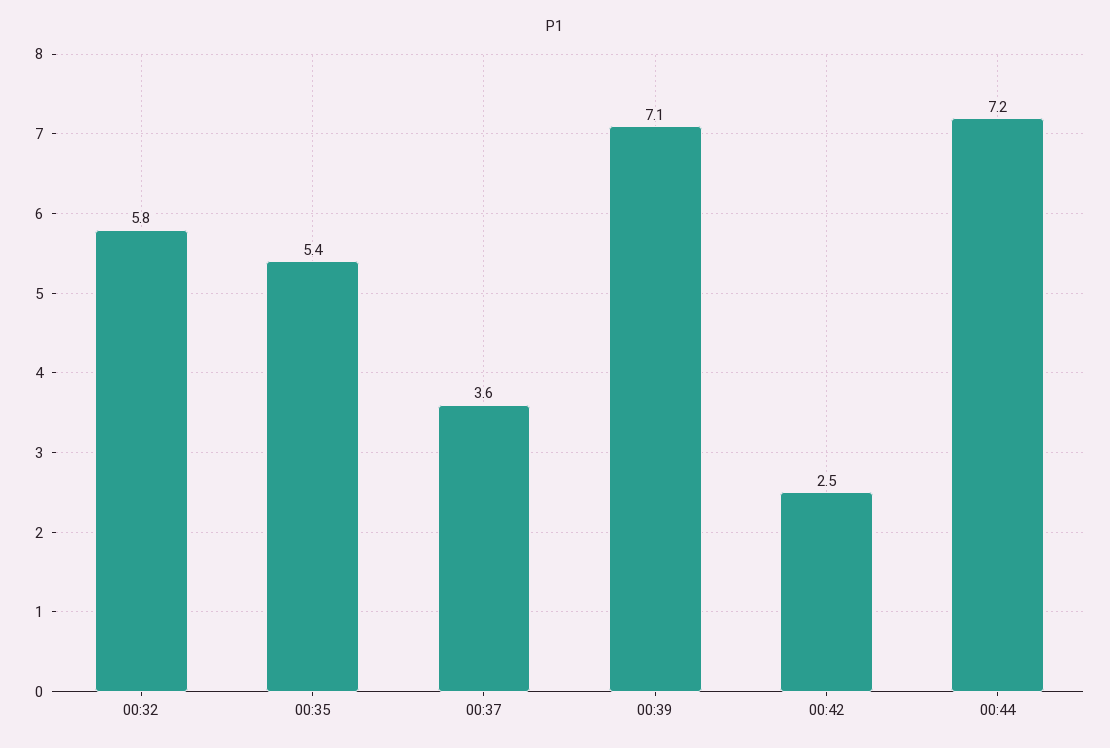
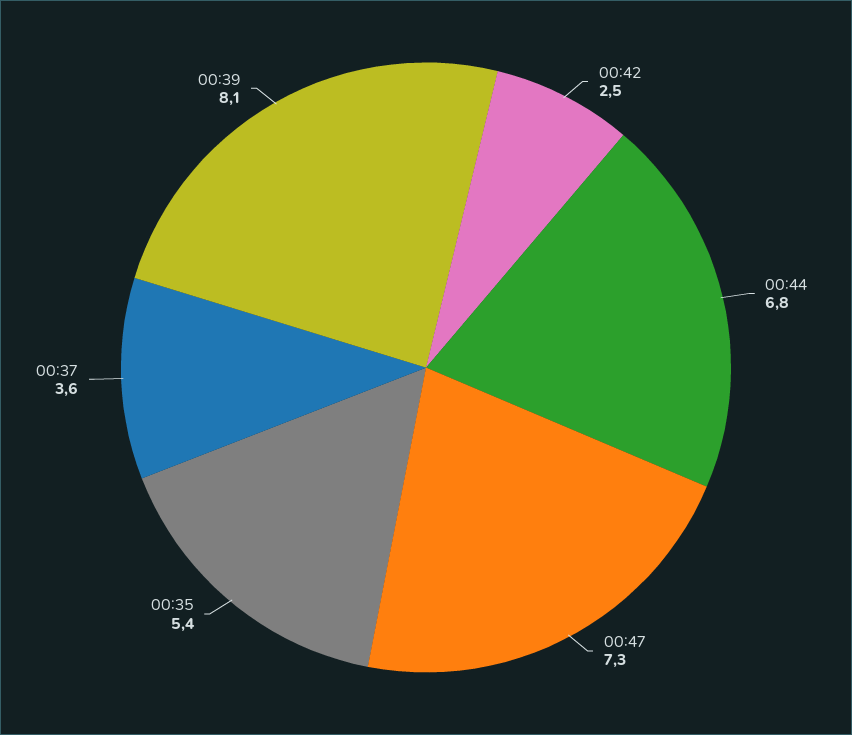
00:32: 5.8 -> none
00:39: 7.1 -> 8.1
00:44: 7.2 -> 6.8
00:47: none -> 7.3

